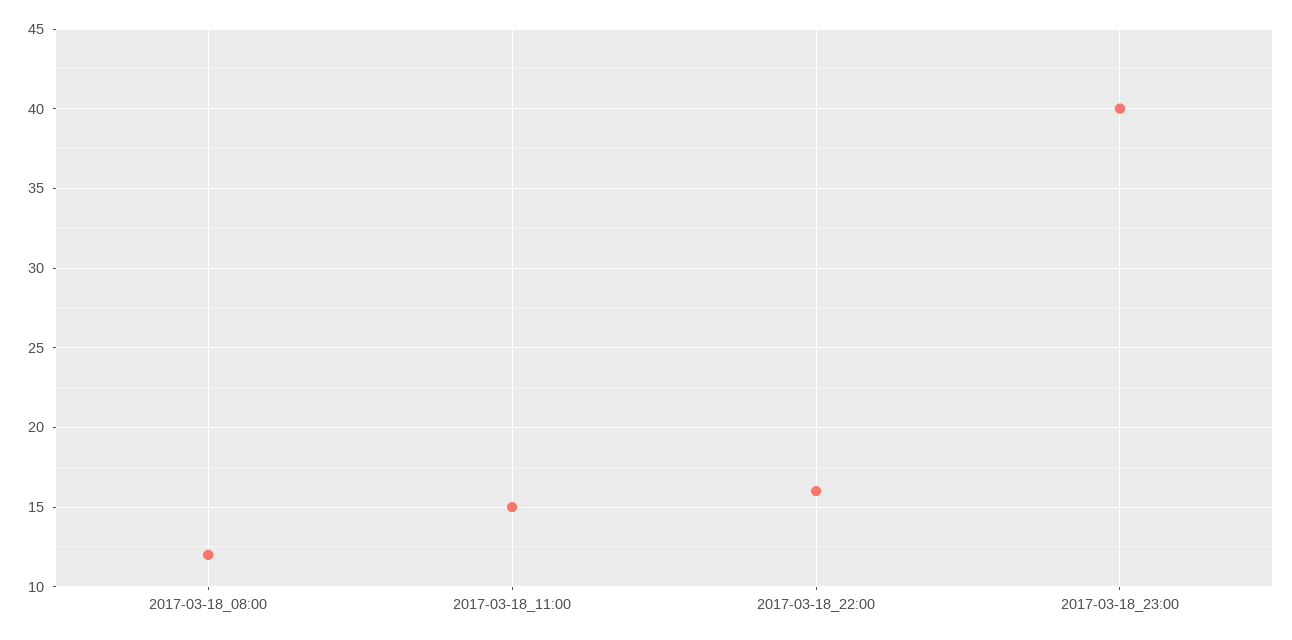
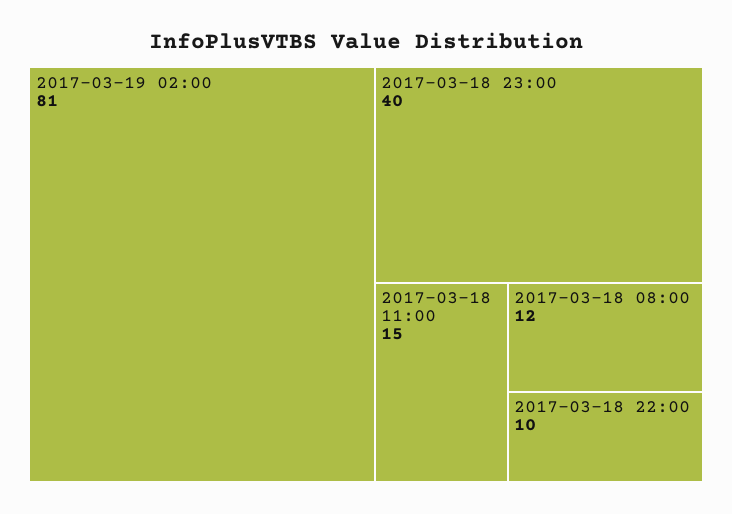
2017-03-18_22:00: 16 -> 10
2017-03-19 02:00: none -> 81

